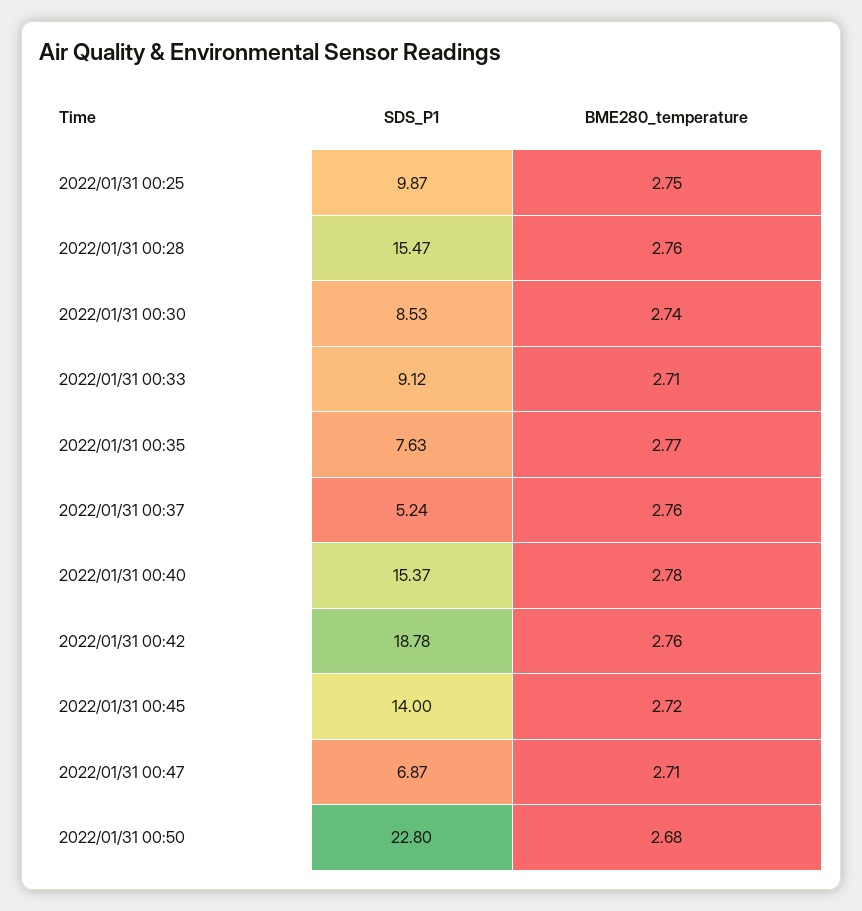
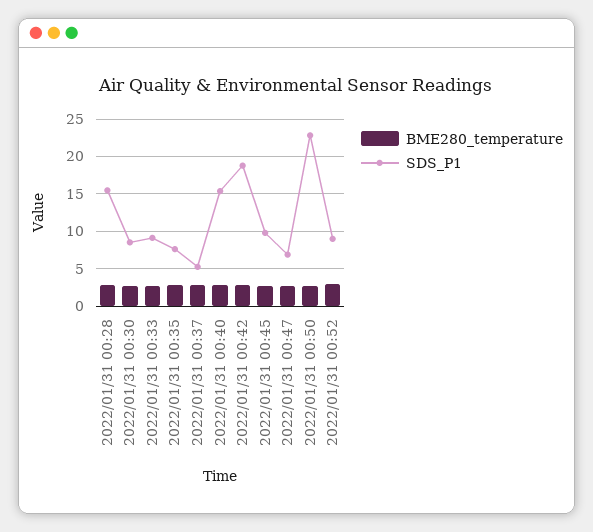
SDS_P1, 2022/01/31 00:25: 9.87 -> none
BME280_temperature, 2022/01/31 00:25: 2.75 -> none
SDS_P1, 2022/01/31 00:45: 14 -> 10
BME280_temperature, 2022/01/31 00:52: none -> 3
SDS_P1, 2022/01/31 00:52: none -> 9

